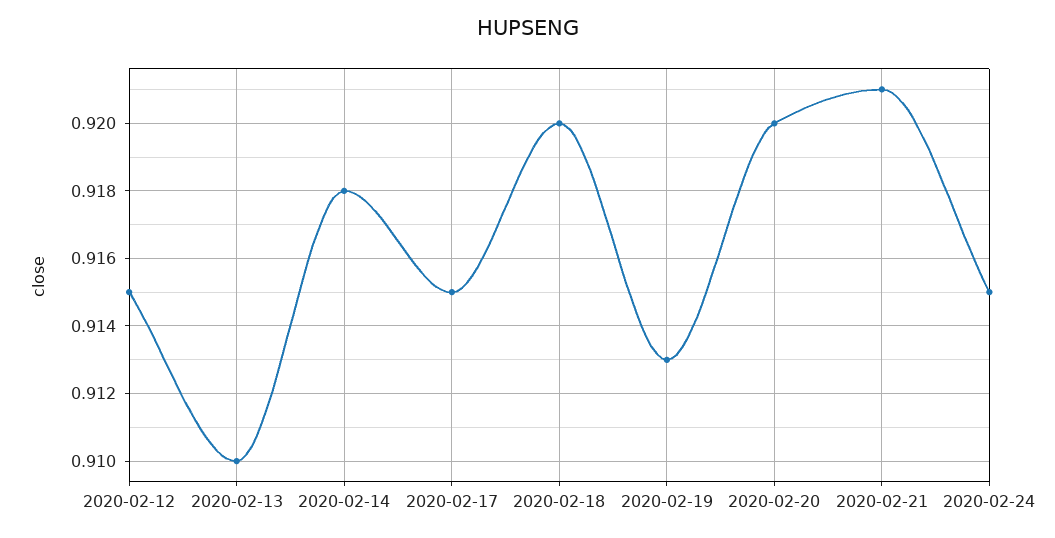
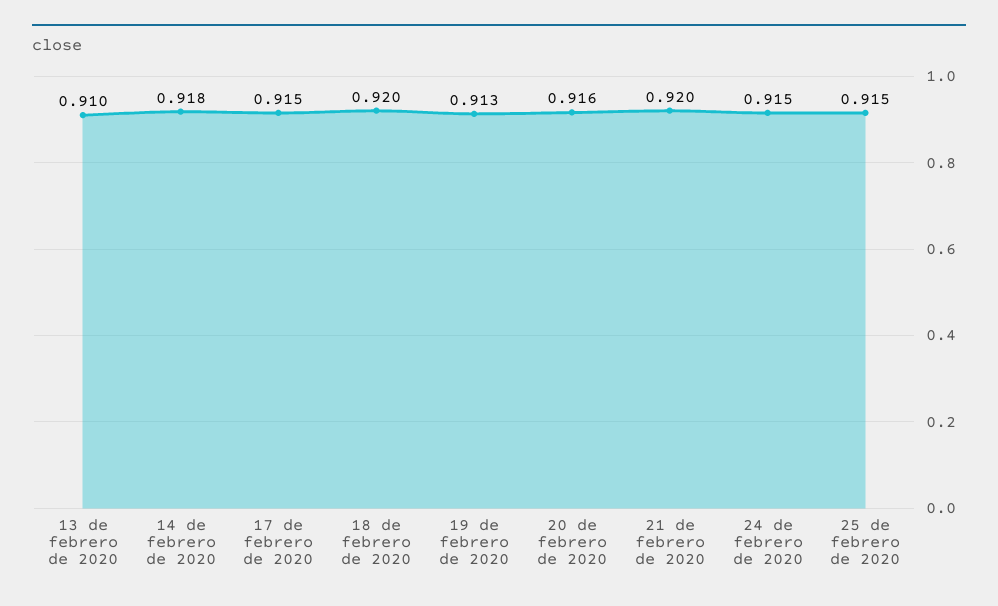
2020-02-12: 0.915 -> none
2020-02-20: 0.92 -> 0.916
2020-02-21: 0.921 -> 0.92
25 de febrero de 2020: none -> 0.915

